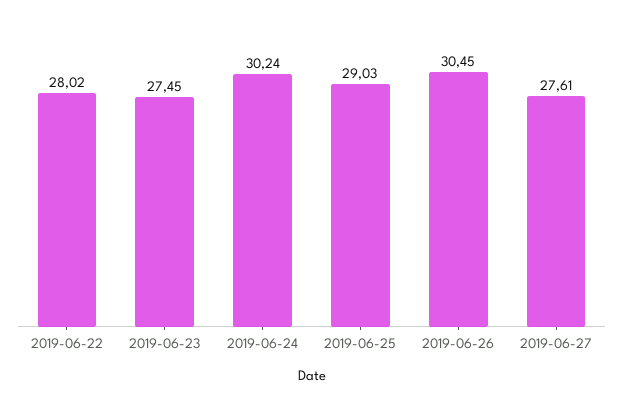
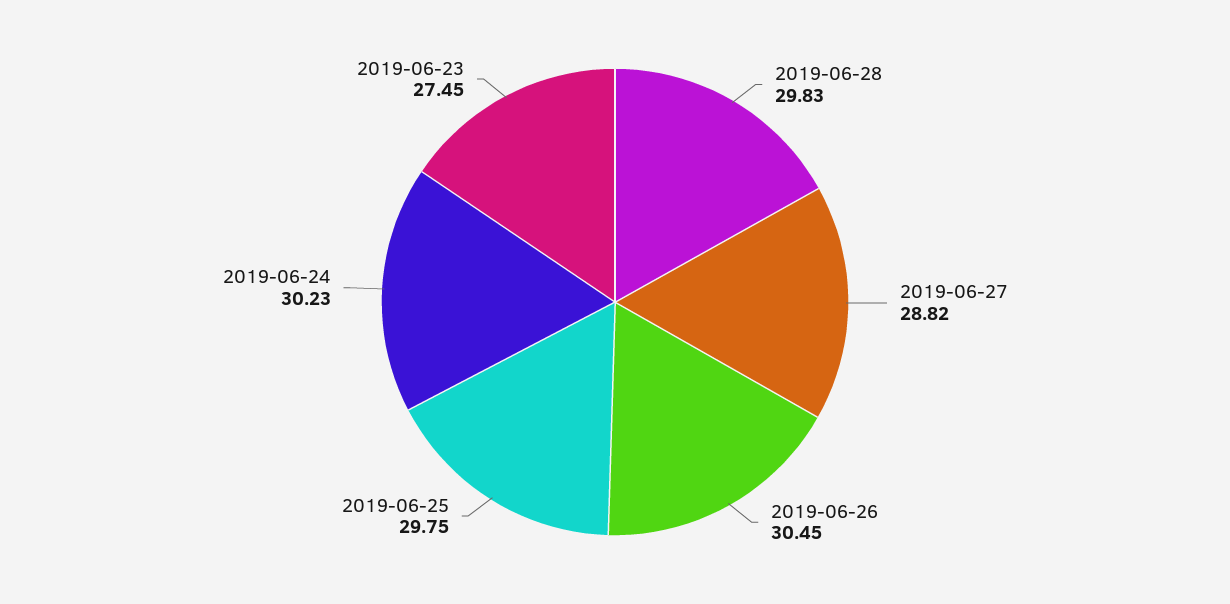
2019-06-22: 28.02 -> none
2019-06-24: 30.24 -> 30.23
2019-06-25: 29.03 -> 29.75
2019-06-27: 27.61 -> 28.82
2019-06-28: none -> 29.83

